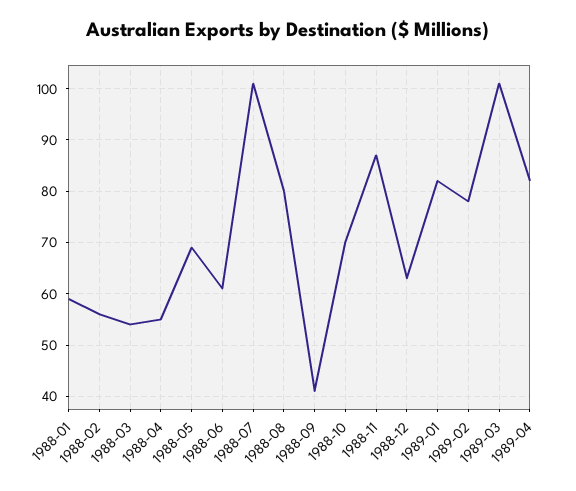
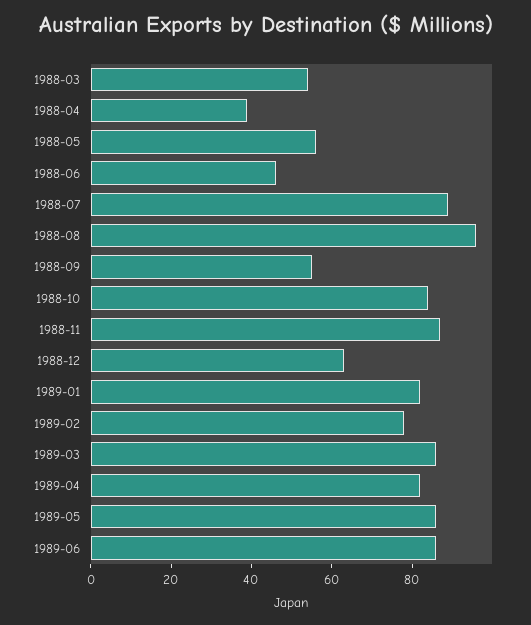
1988-01: 60 -> none
1988-02: 55 -> none
1988-04: 55 -> 40
1988-05: 70 -> 55
1988-06: 60 -> 45
1988-07: 100 -> 90
1988-08: 80 -> 95
1988-09: 40 -> 55
1988-10: 70 -> 85
1989-03: 100 -> 85
1989-05: none -> 85
1989-06: none -> 85

